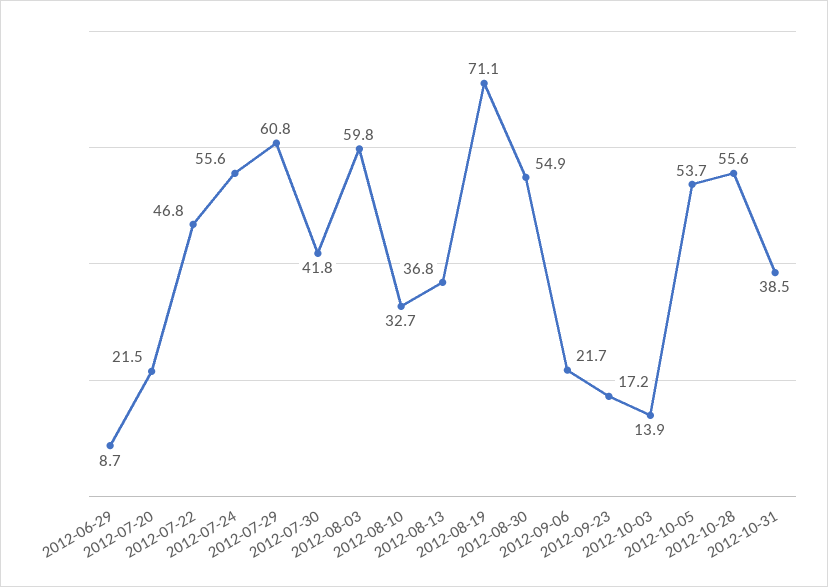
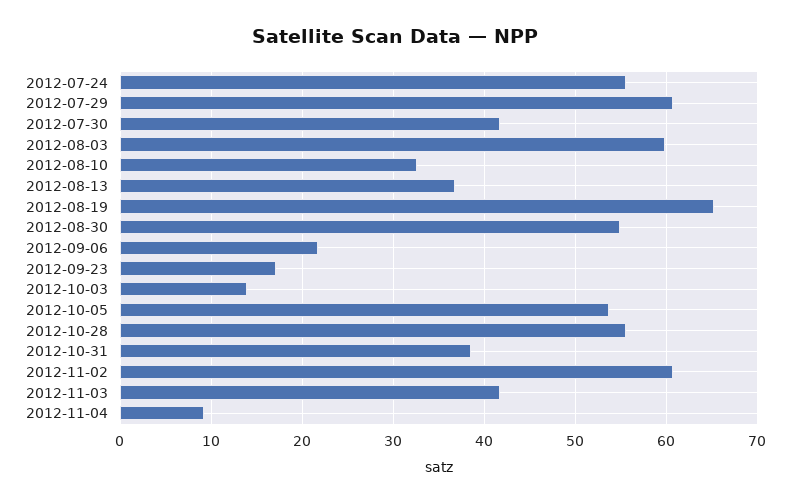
2012-06-29: 8.7 -> none
2012-07-20: 21.5 -> none
2012-07-22: 46.8 -> none
2012-08-19: 71.1 -> 65
2012-11-02: none -> 61
2012-11-03: none -> 42
2012-11-04: none -> 9

